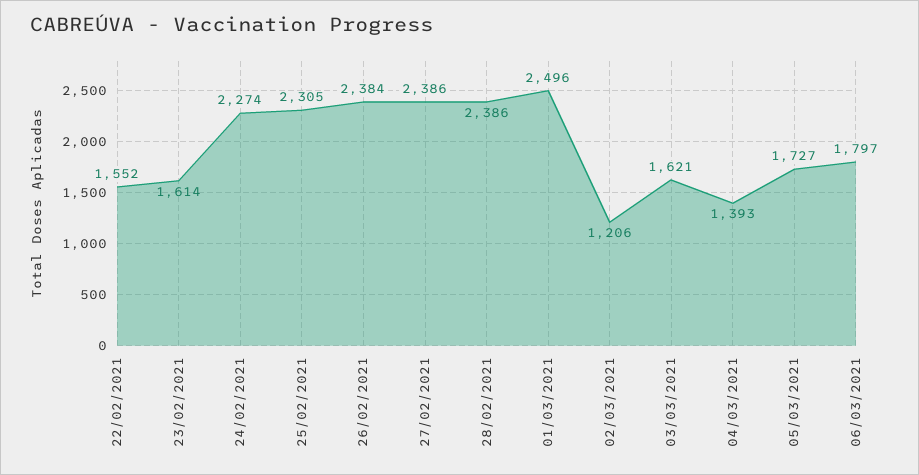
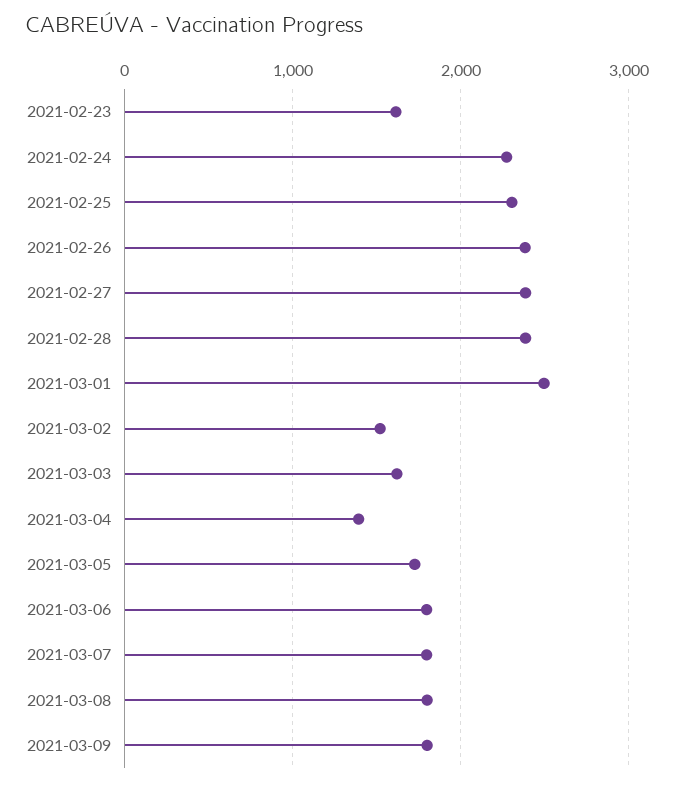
22/02/2021: 1552 -> none
02/03/2021: 1206 -> 1500
2021-03-07: none -> 1800
2021-03-08: none -> 1800
2021-03-09: none -> 1800

